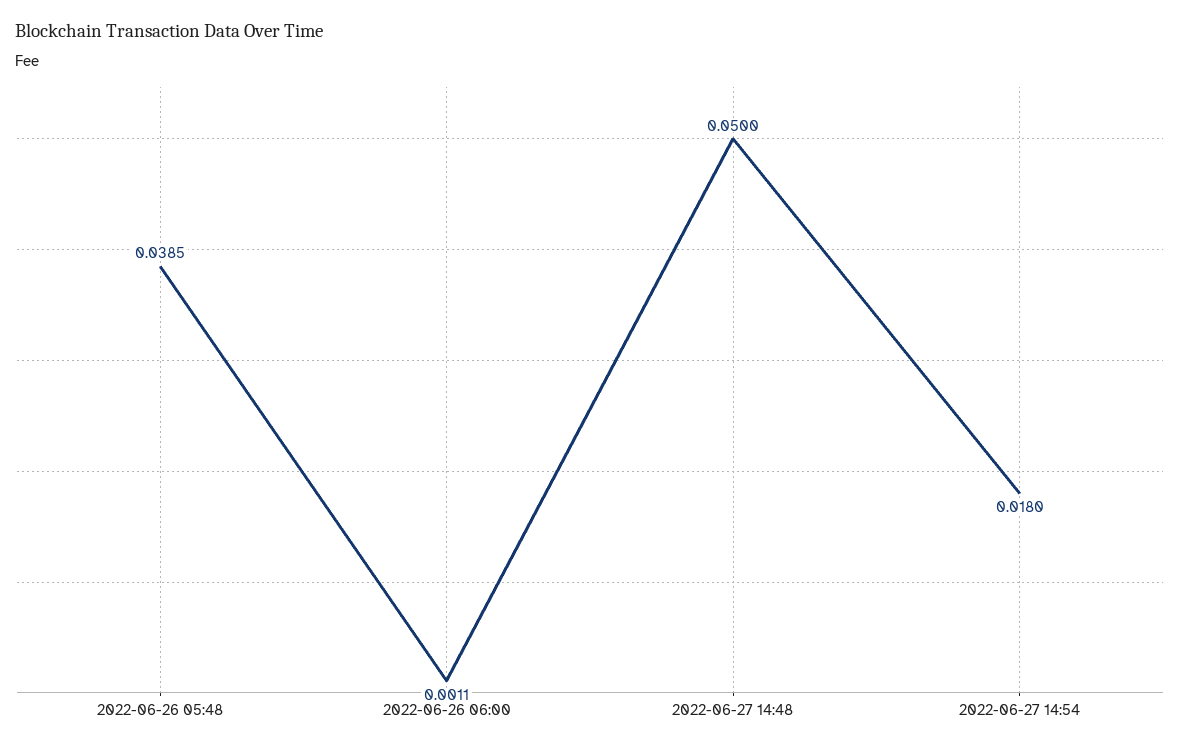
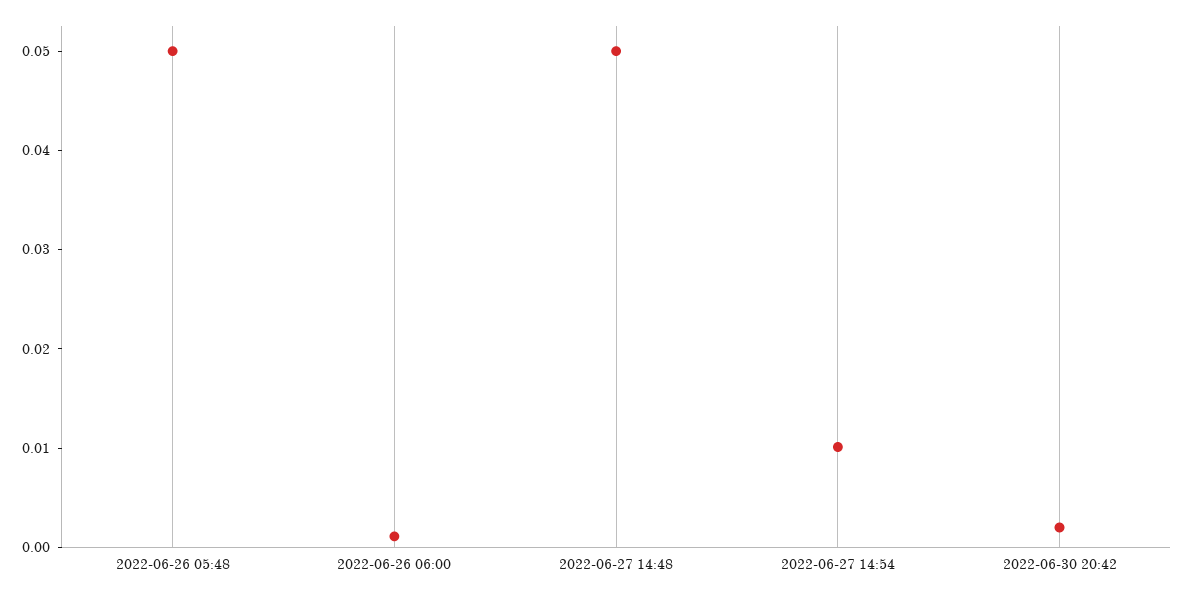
2022-06-26 05:48: 0.0385 -> 0.05
2022-06-27 14:54: 0.018 -> 0.01
2022-06-30 20:42: none -> 0.002

